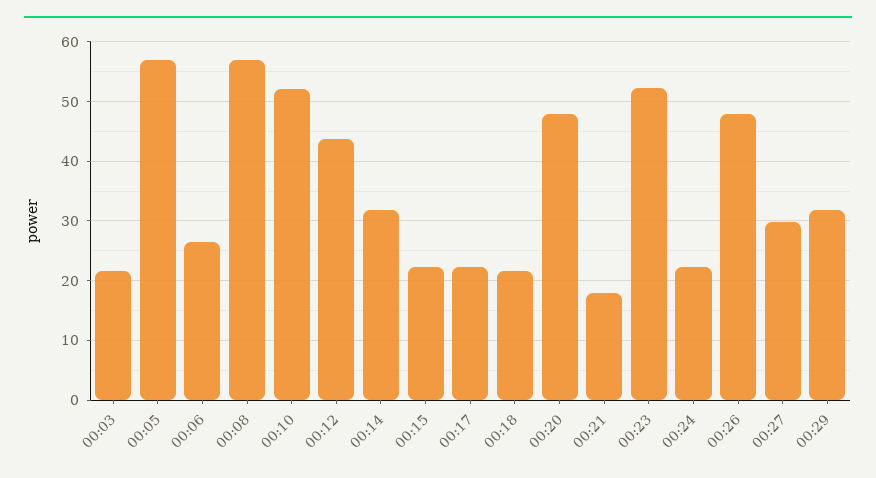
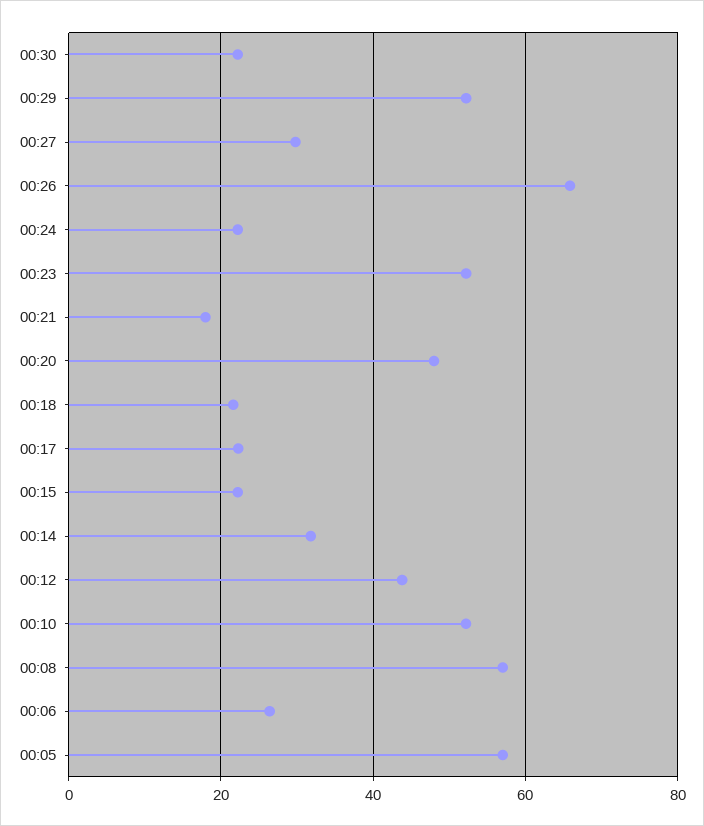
00:03: 22 -> none
00:26: 48 -> 66
00:29: 32 -> 52
00:30: none -> 22

